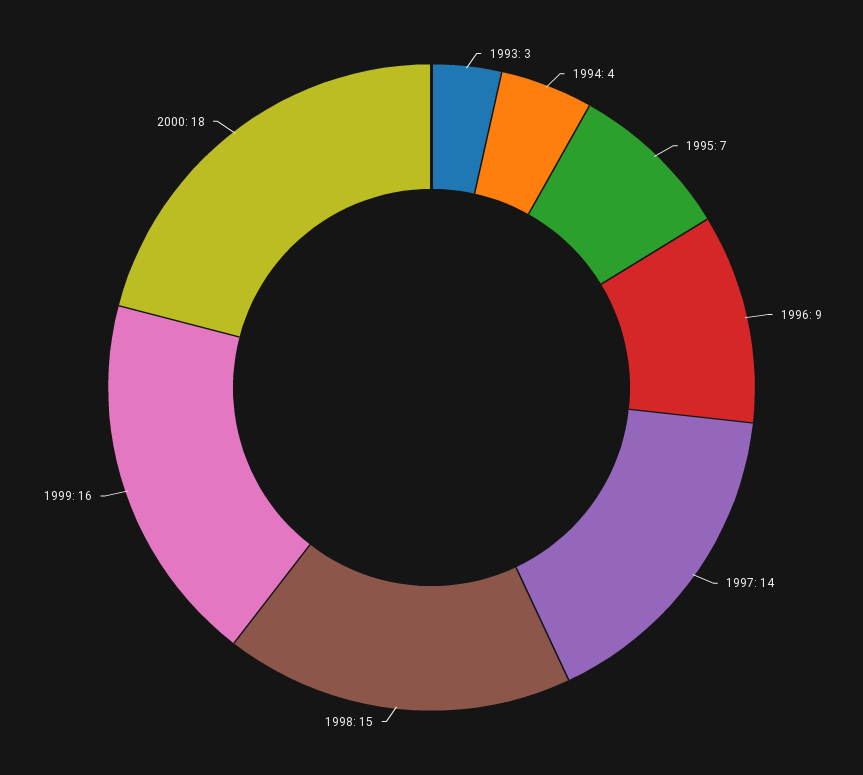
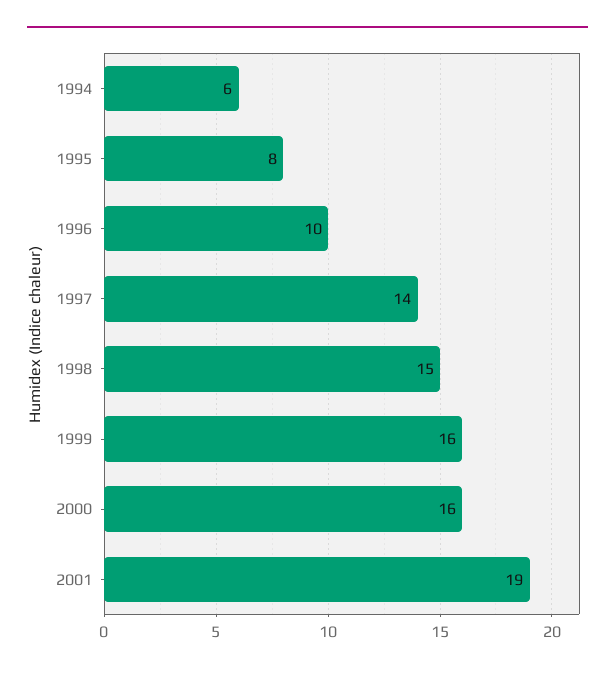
1993: 3 -> none
1994: 4 -> 6
1995: 7 -> 8
1996: 9 -> 10
2000: 18 -> 16
2001: none -> 19

